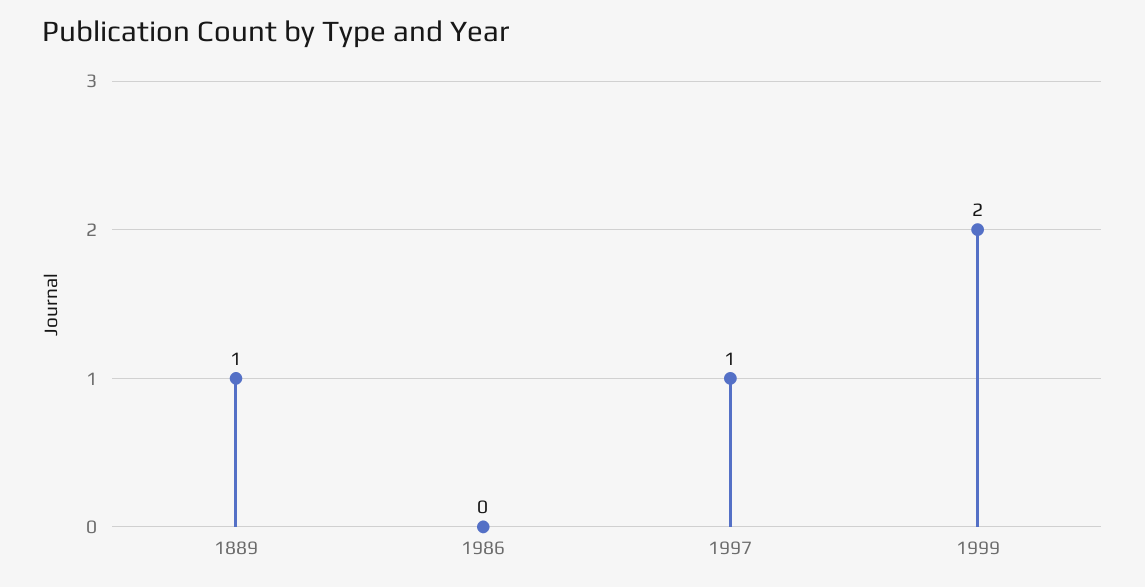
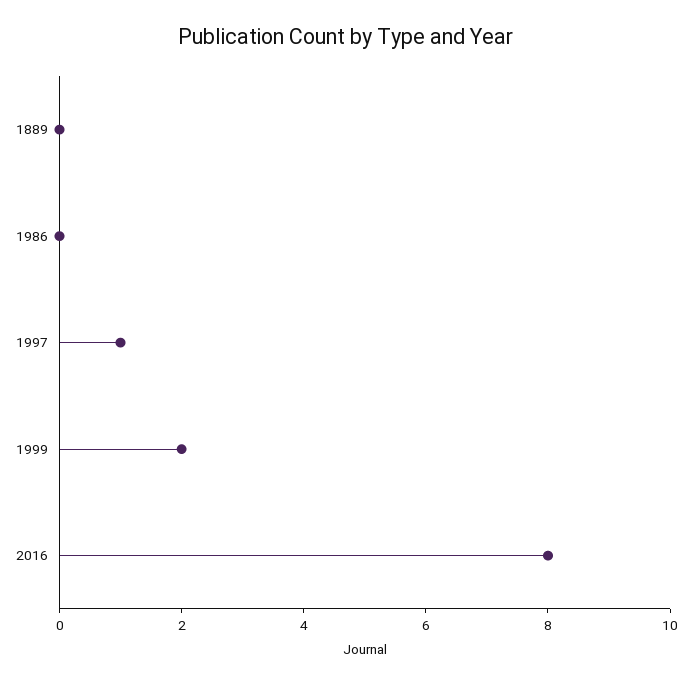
1889: 1 -> 0
2016: none -> 8

